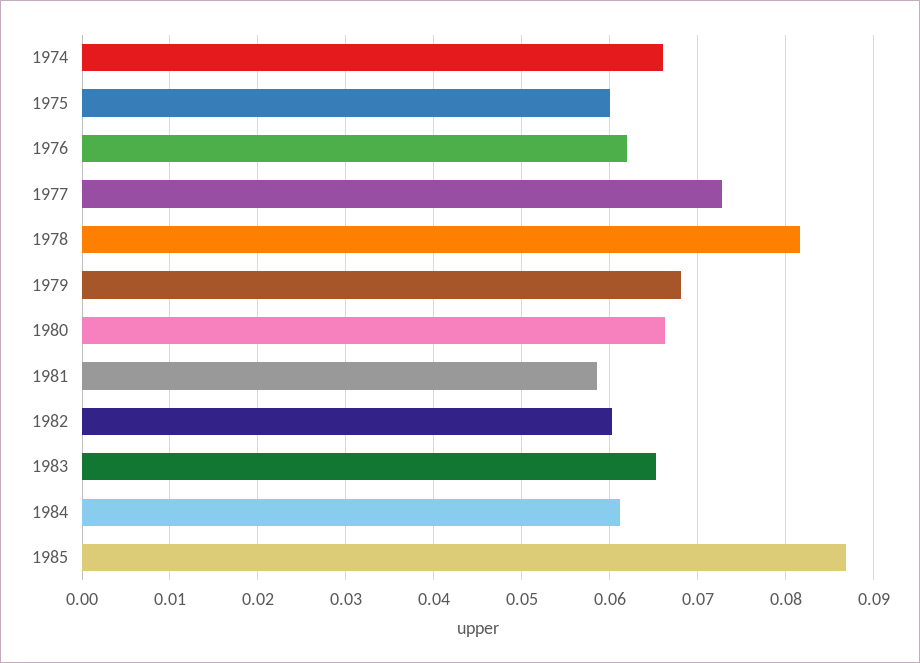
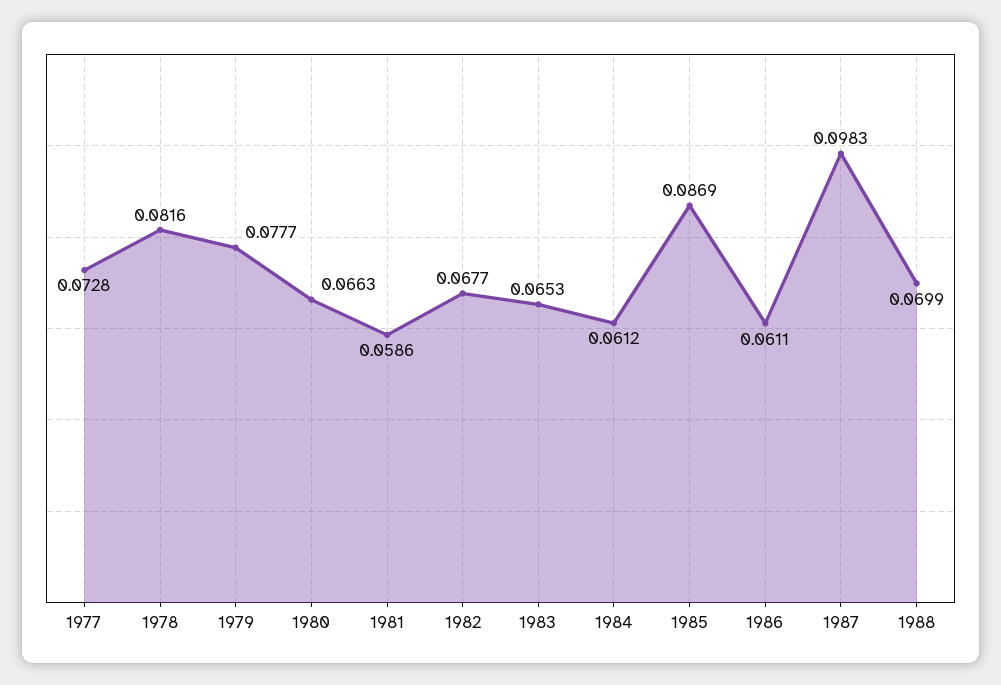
1974: 0.066 -> none
1975: 0.06 -> none
1976: 0.062 -> none
1979: 0.068 -> 0.0777
1982: 0.06 -> 0.0677
1986: none -> 0.0611
1987: none -> 0.0983
1988: none -> 0.0699

